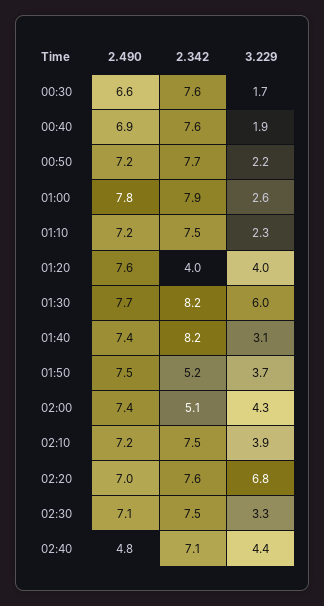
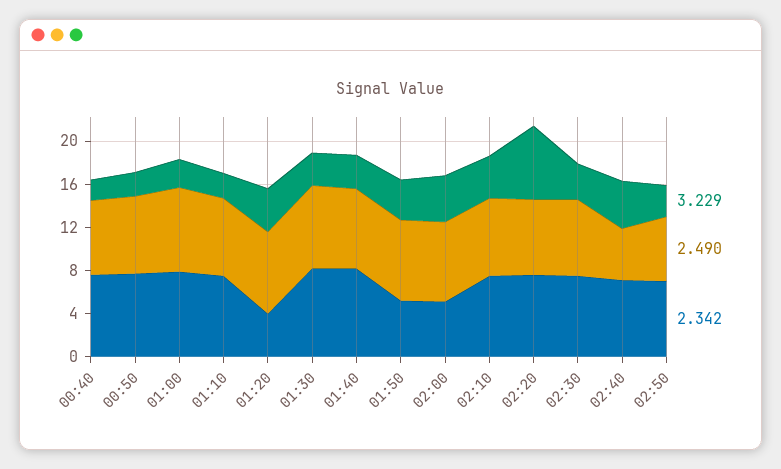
2.490, 00:30: 6.6 -> none
2.342, 00:30: 7.6 -> none
3.229, 00:30: 1.7 -> none
3.229, 01:30: 6 -> 3
3.229, 02:50: none -> 3
2.490, 02:50: none -> 6
2.342, 02:50: none -> 7

